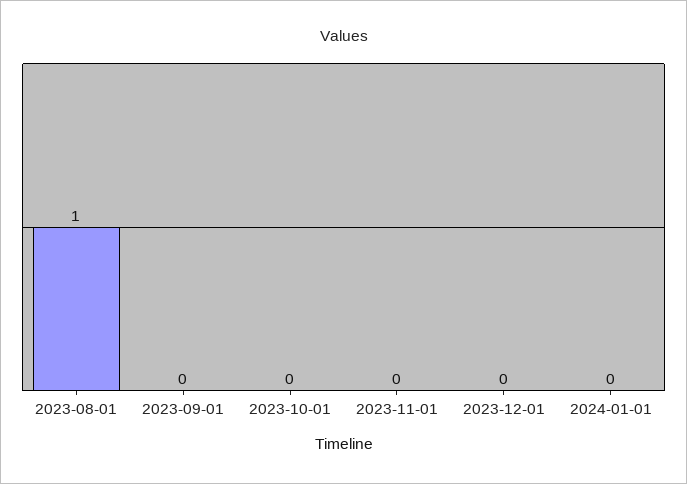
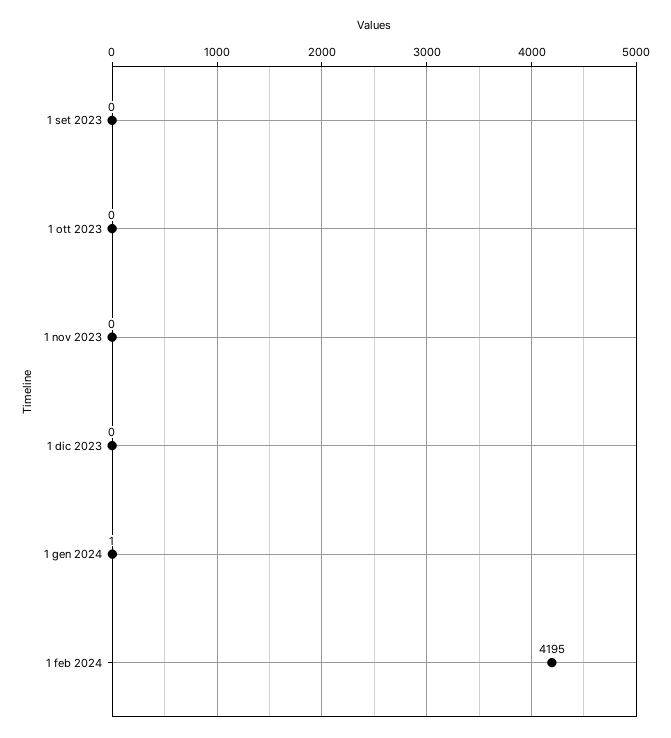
2023-08-01: 1 -> none
2024-01-01: 0 -> 1
1 feb 2024: none -> 4195

